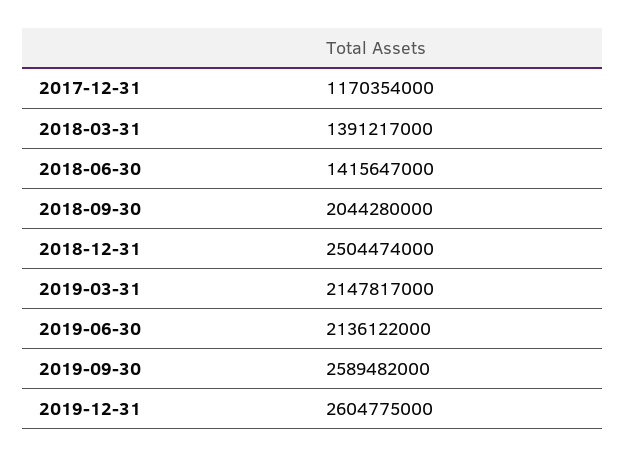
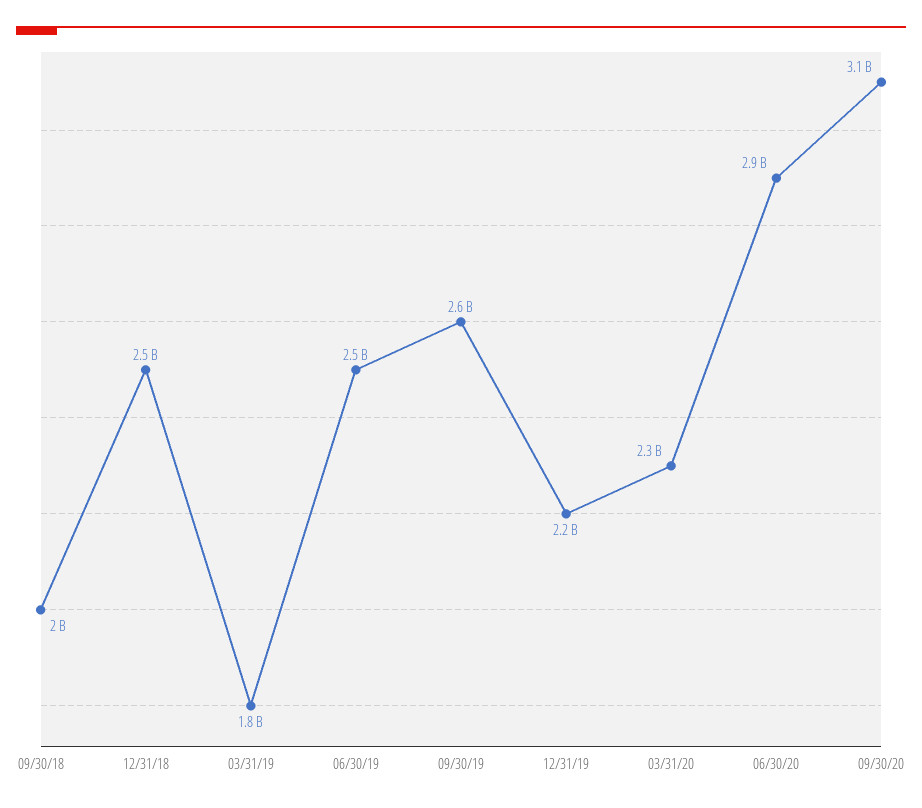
2017-12-31: 1170354000 -> none
2018-03-31: 1391217000 -> none
2018-06-30: 1415647000 -> none
2019-03-31: 2147817000 -> 1800000000
2019-06-30: 2136122000 -> 2500000000
2019-12-31: 2604775000 -> 2200000000
03/31/20: none -> 2300000000
06/30/20: none -> 2900000000
09/30/20: none -> 3100000000

